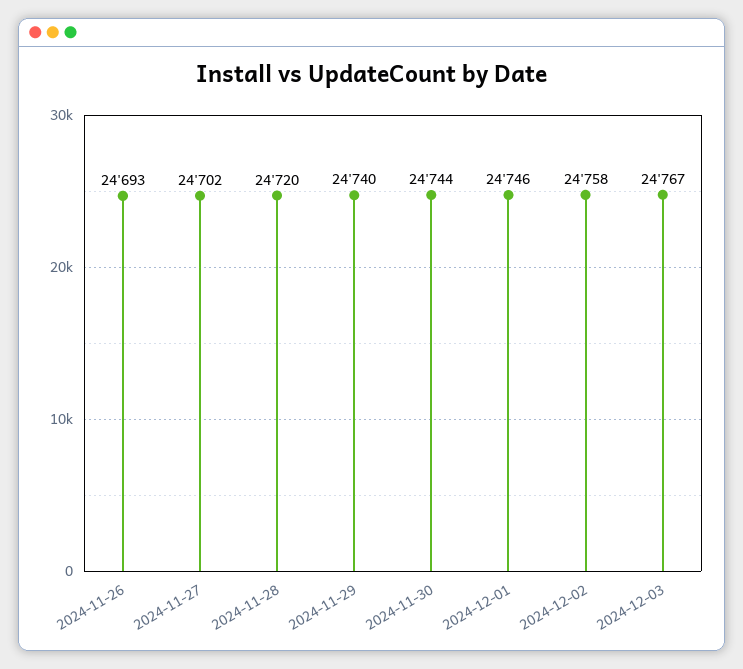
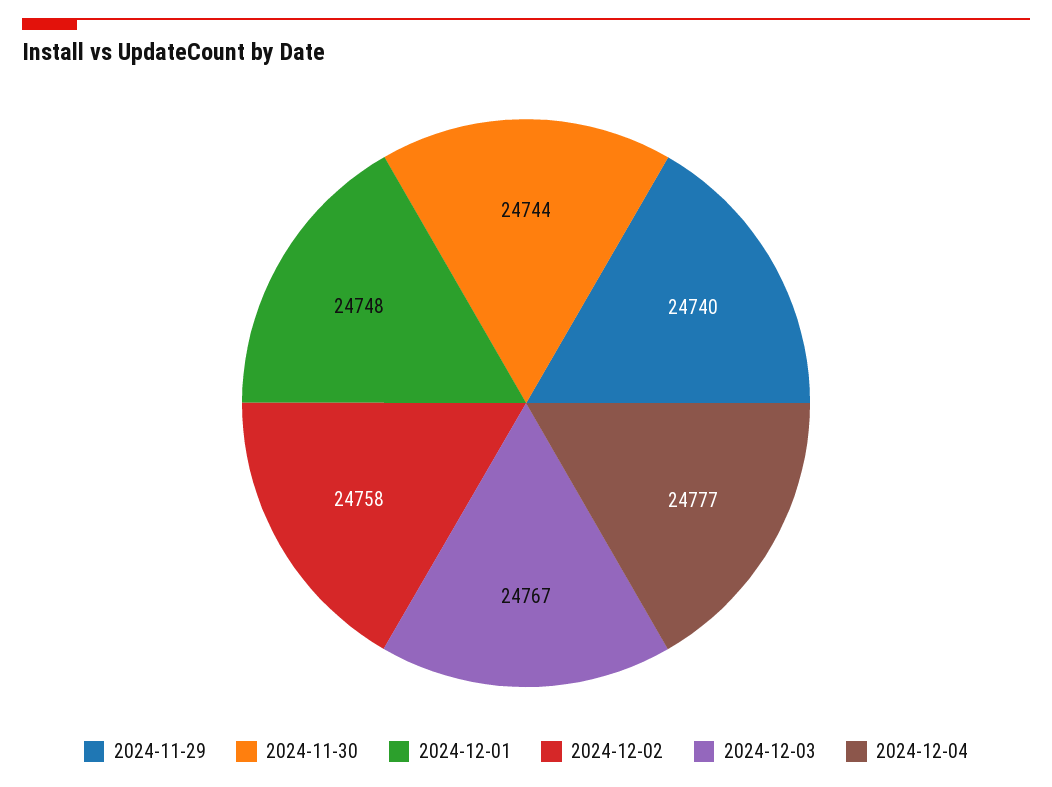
2024-11-26: 24693 -> none
2024-11-27: 24702 -> none
2024-11-28: 24720 -> none
2024-12-01: 24746 -> 24748
2024-12-04: none -> 24777

